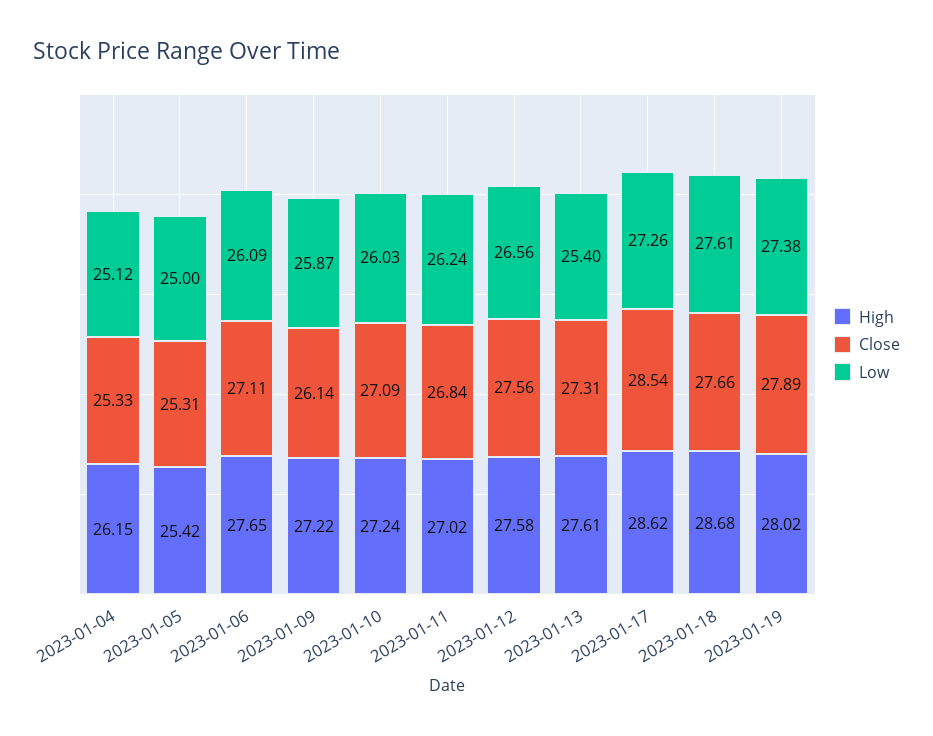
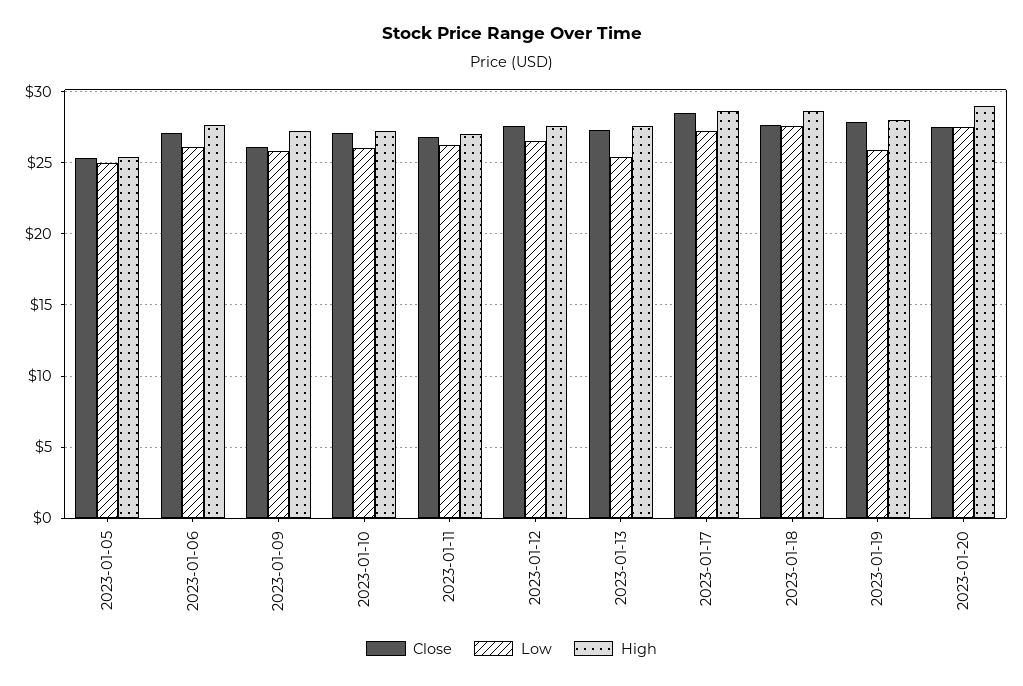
High, 2023-01-04: 26.15 -> none
Close, 2023-01-04: 25.33 -> none
Low, 2023-01-04: 25.12 -> none
Low, 2023-01-19: 27.38 -> 26
Close, 2023-01-20: none -> 27.5
Low, 2023-01-20: none -> 27.5
High, 2023-01-20: none -> 29

